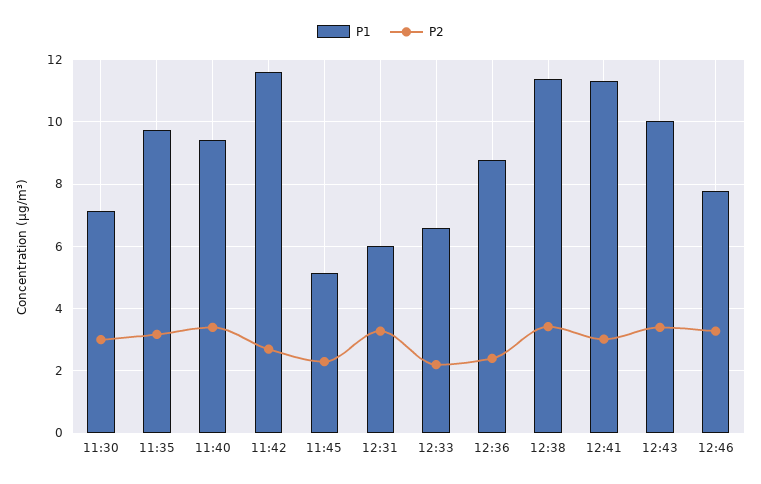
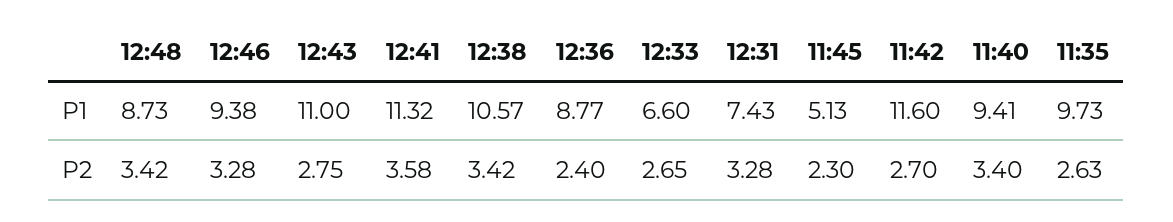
P1, 11:30: 7.2 -> none
P2, 11:30: 3 -> none
P2, 11:35: 3.2 -> 2.63
P1, 12:31: 6 -> 7.43
P2, 12:33: 2.2 -> 2.65
P1, 12:38: 11.4 -> 10.57
P2, 12:41: 3 -> 3.58
P1, 12:43: 10 -> 11
P2, 12:43: 3.4 -> 2.75
P1, 12:46: 7.8 -> 9.38
P1, 12:48: none -> 8.73
P2, 12:48: none -> 3.42

